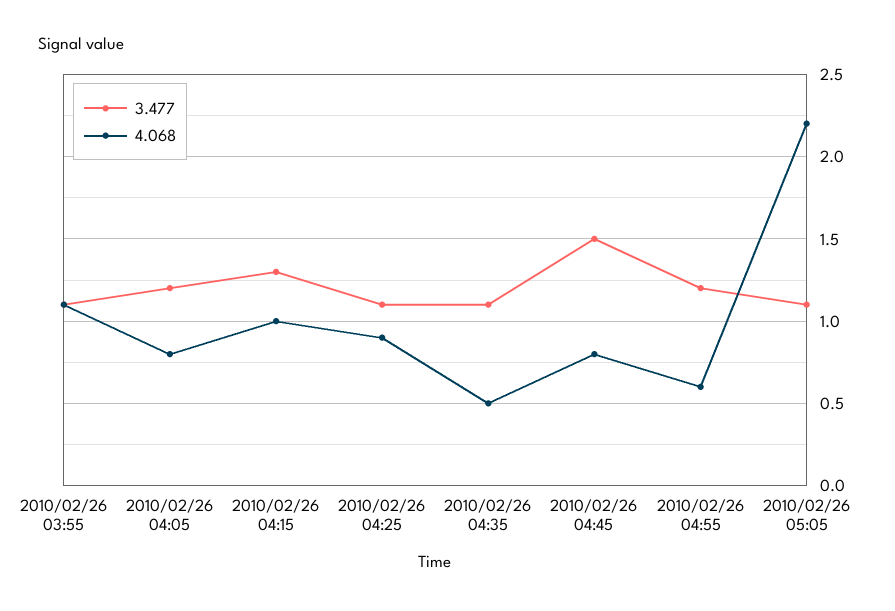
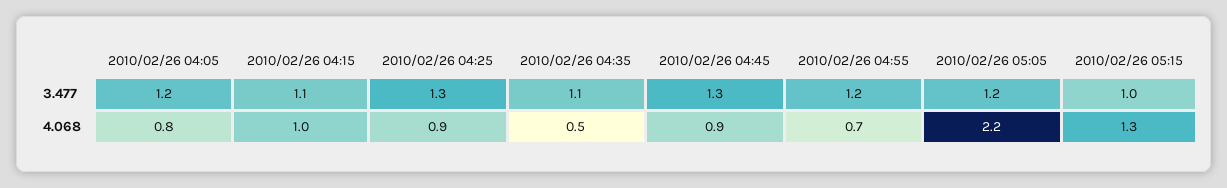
3.477, 2010/02/26 03:55: 1.1 -> none
4.068, 2010/02/26 03:55: 1.1 -> none
3.477, 2010/02/26 04:15: 1.3 -> 1.1
3.477, 2010/02/26 04:25: 1.1 -> 1.3
3.477, 2010/02/26 04:45: 1.5 -> 1.3
4.068, 2010/02/26 04:45: 0.8 -> 0.9
4.068, 2010/02/26 04:55: 0.6 -> 0.7
3.477, 2010/02/26 05:05: 1.1 -> 1.2
3.477, 2010/02/26 05:15: none -> 1
4.068, 2010/02/26 05:15: none -> 1.3

